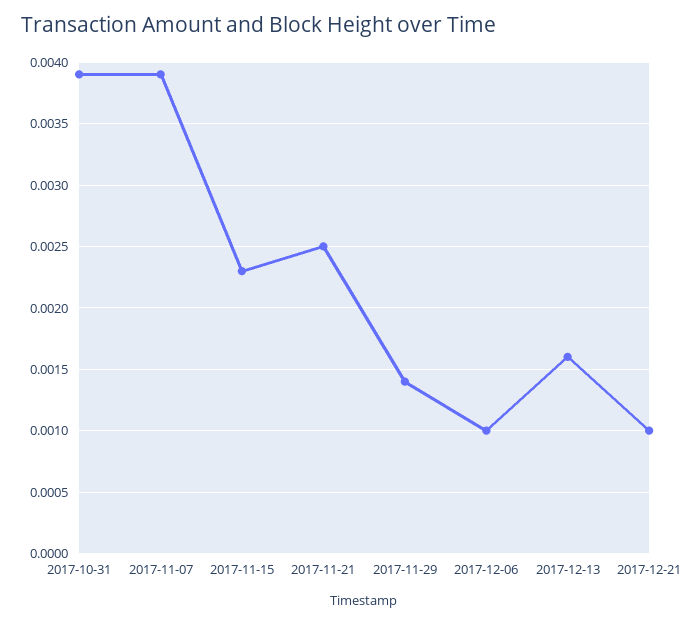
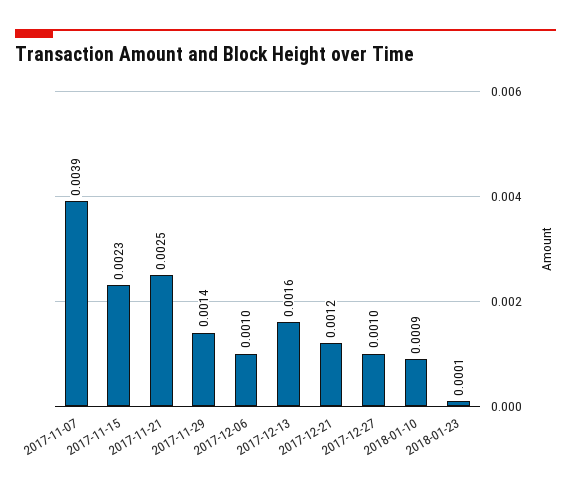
2017-10-31: 0.0039 -> none
2017-12-21: 0.001 -> 0.0012
2017-12-27: none -> 0.001
2018-01-10: none -> 0.0009
2018-01-23: none -> 0.0001

